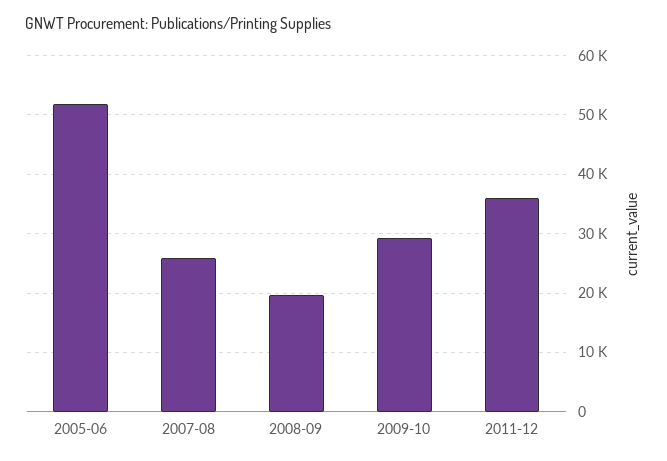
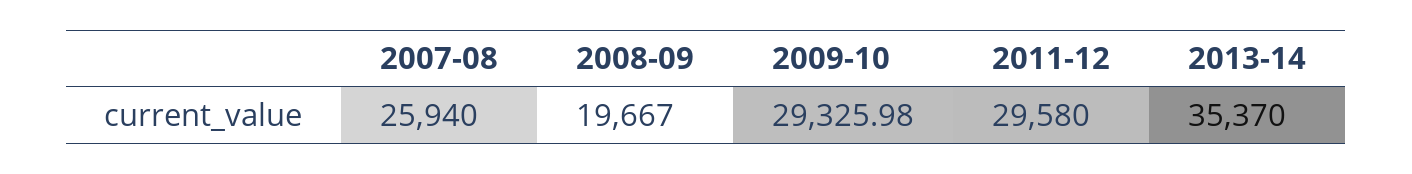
2005-06: 52000 -> none
2011-12: 36000 -> 29580
2013-14: none -> 35370

